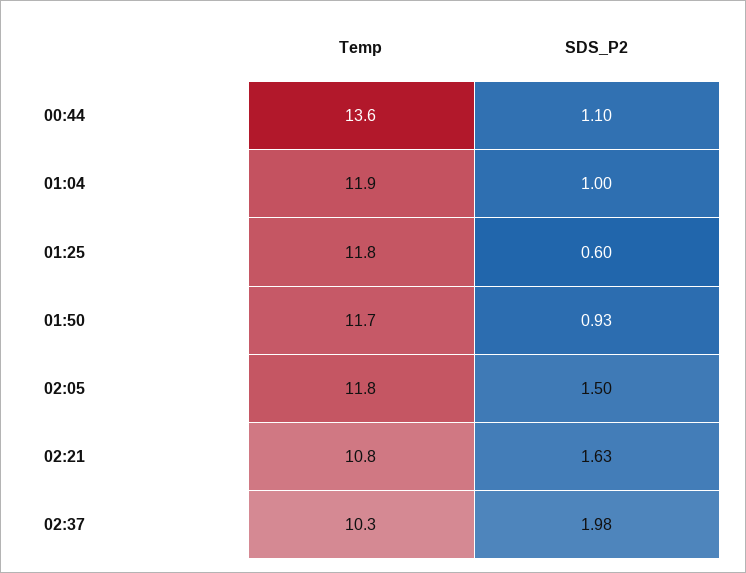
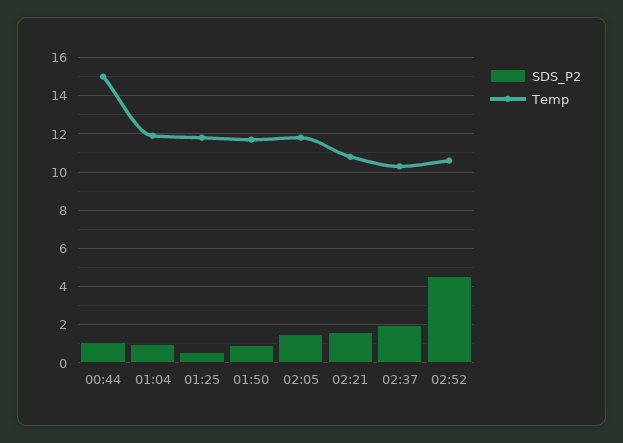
Temp, 00:44: 13.6 -> 15
SDS_P2, 02:52: none -> 4.5
Temp, 02:52: none -> 10.5

